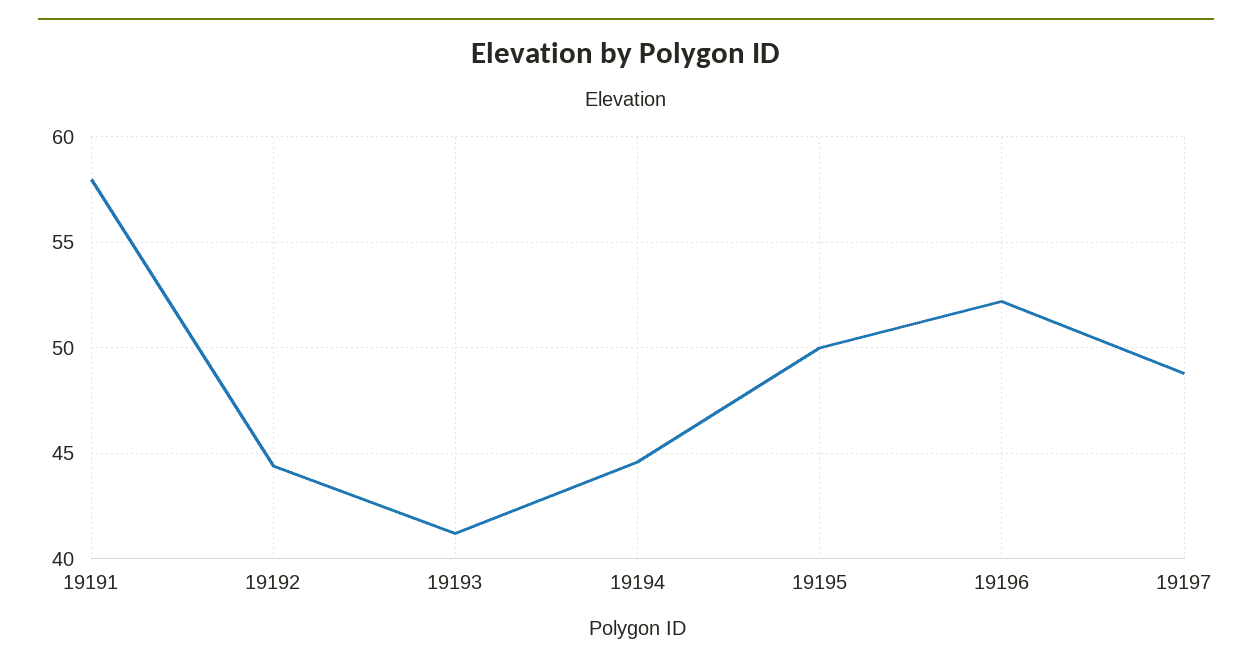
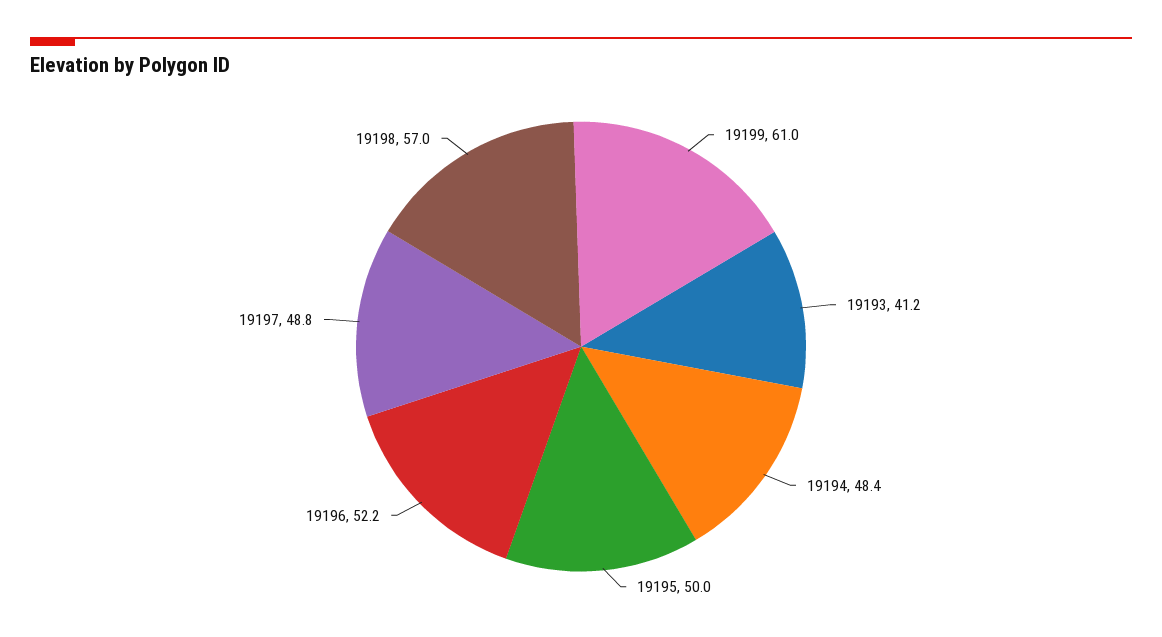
19191: 58 -> none
19192: 44.5 -> none
19194: 44.5 -> 48.4
19199: none -> 61
19198: none -> 57

